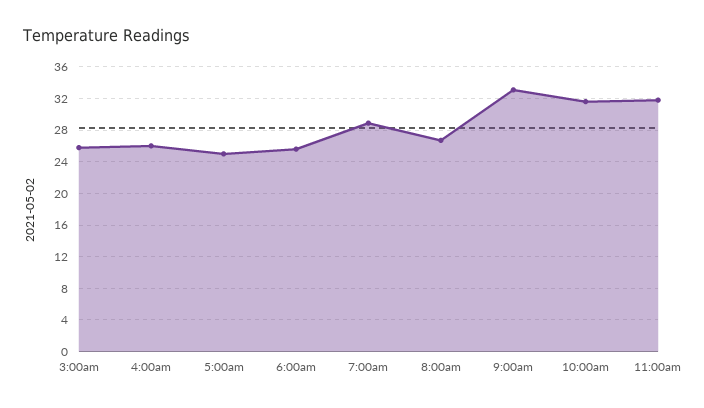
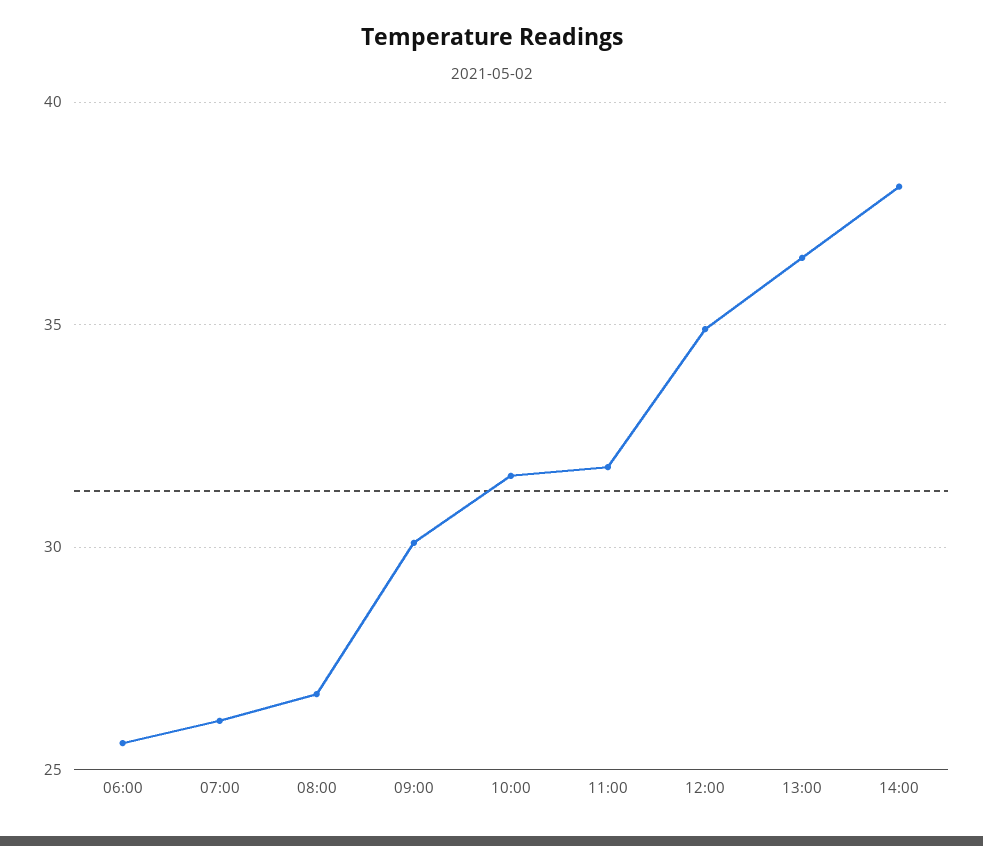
3:00am: 26 -> none
4:00am: 26 -> none
5:00am: 25 -> none
7:00am: 29 -> 26
9:00am: 33 -> 30
12:00: none -> 35
13:00: none -> 36.5
14:00: none -> 38

